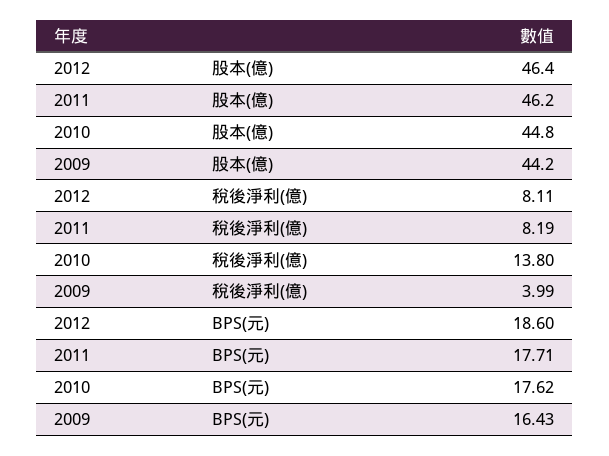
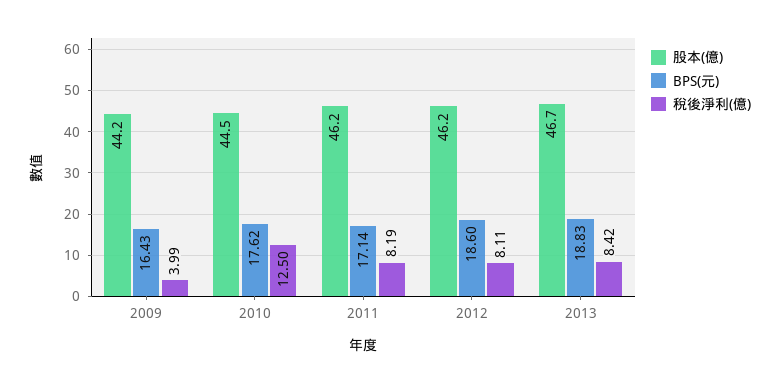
股本(億), 2012: 46.4 -> 46.2
股本(億), 2010: 44.8 -> 44.5
稅後淨利(億), 2010: 13.8 -> 12.5
BPS(元), 2011: 17.71 -> 17.14
股本(億), 2013: none -> 46.7
BPS(元), 2013: none -> 18.83
稅後淨利(億), 2013: none -> 8.42

